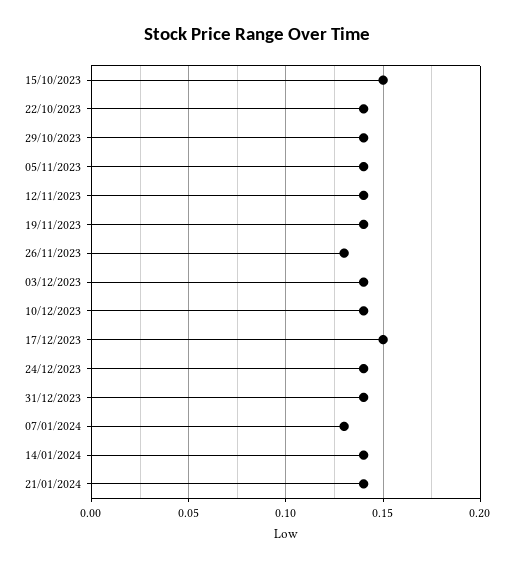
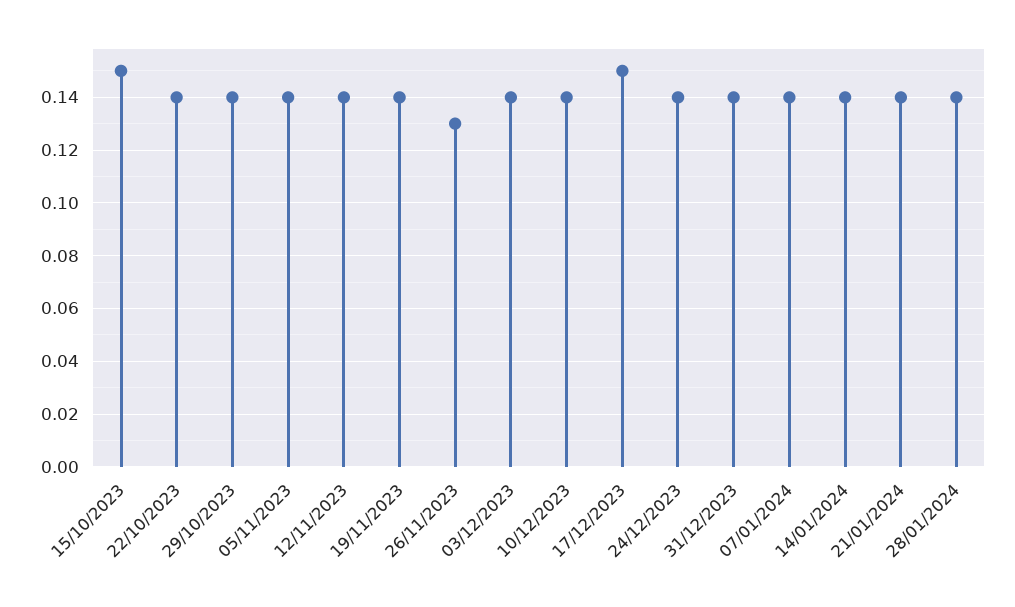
07/01/2024: 0.13 -> 0.14
28/01/2024: none -> 0.14

